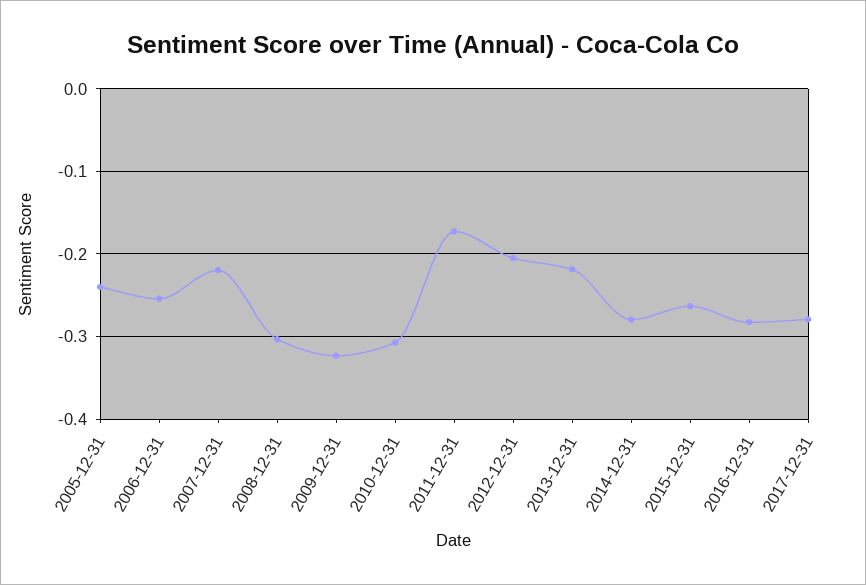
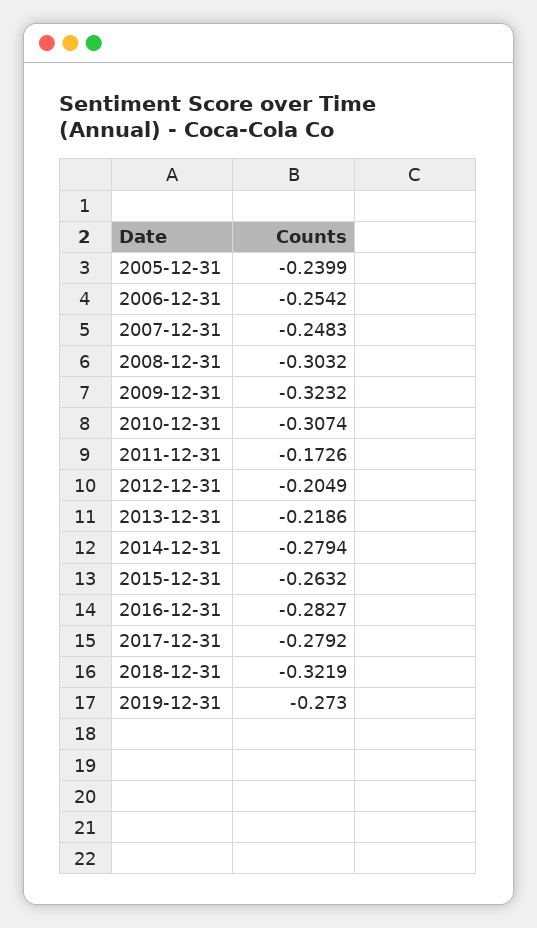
2007-12-31: -0.22 -> -0.2483
2018-12-31: none -> -0.3219
2019-12-31: none -> -0.273

